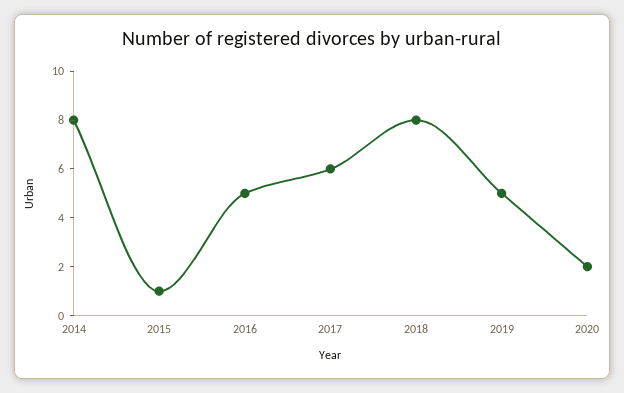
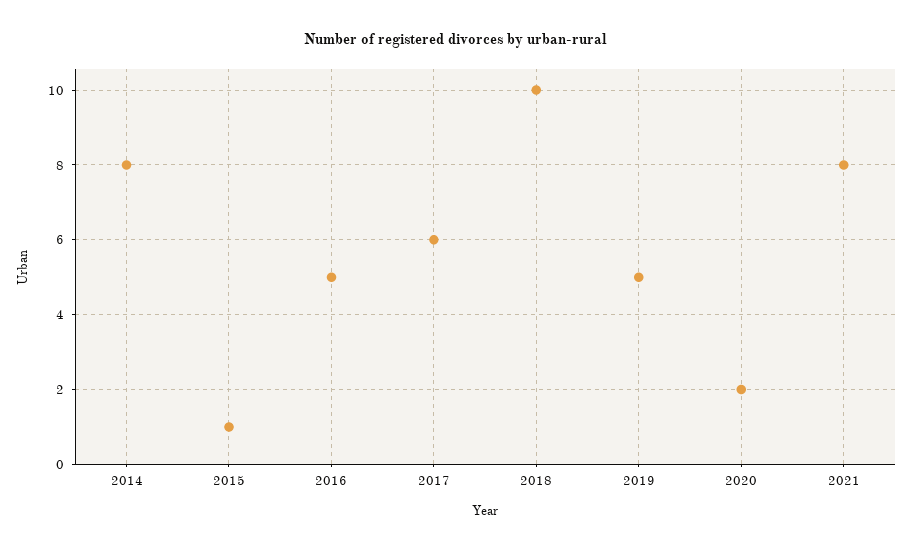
2018: 8 -> 10
2021: none -> 8

